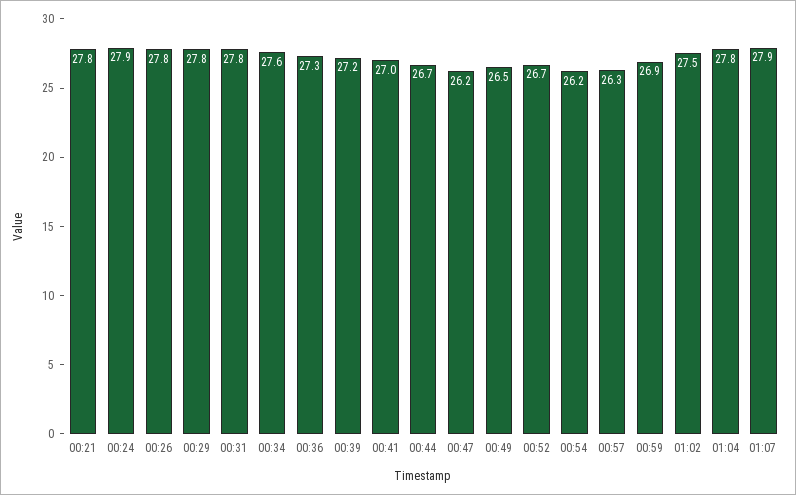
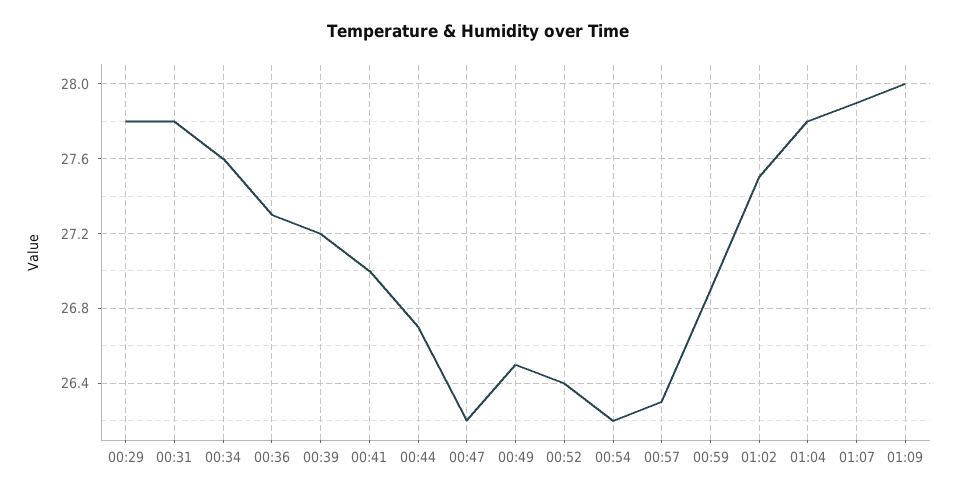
00:21: 27.8 -> none
00:24: 27.9 -> none
00:26: 27.8 -> none
00:52: 26.7 -> 26.4
01:09: none -> 28

